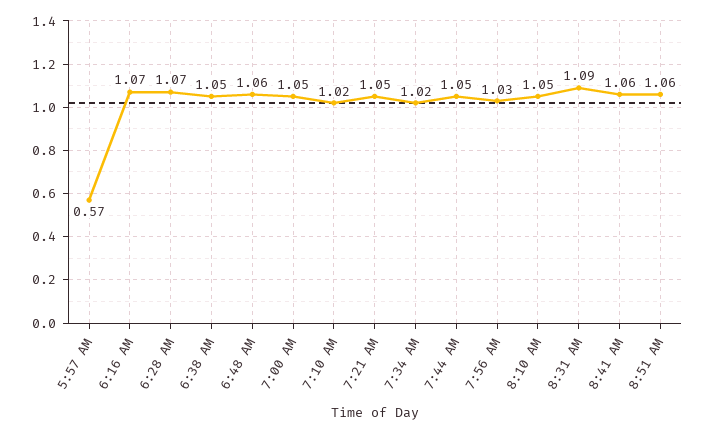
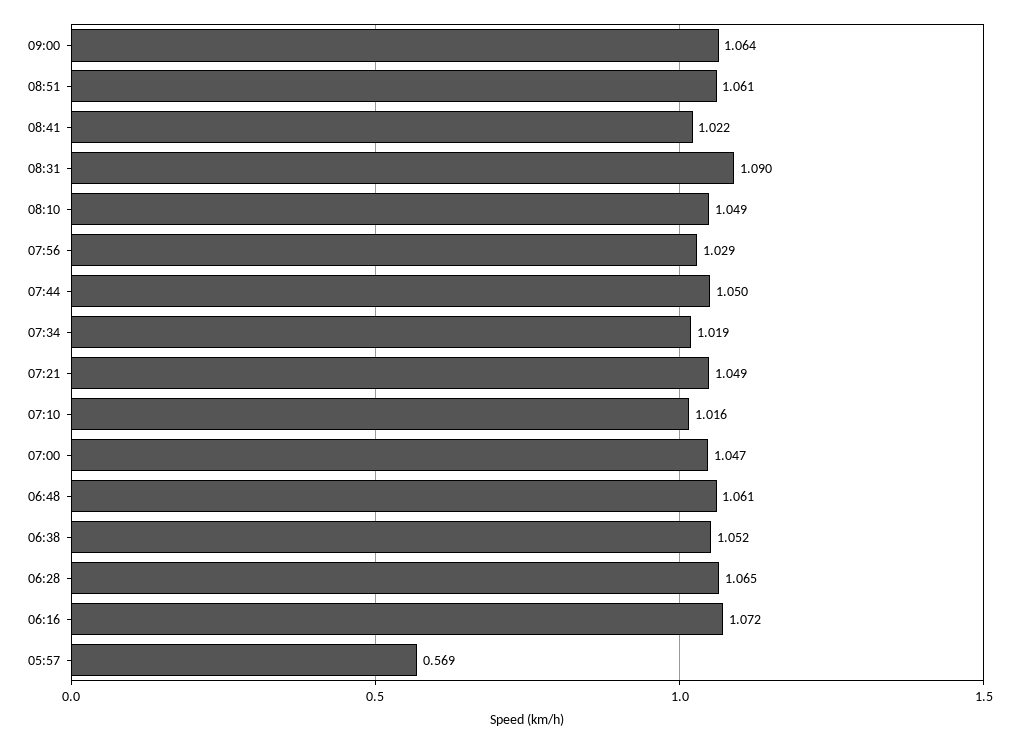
8:41 AM: 1.06 -> 1.022
09:00: none -> 1.064

